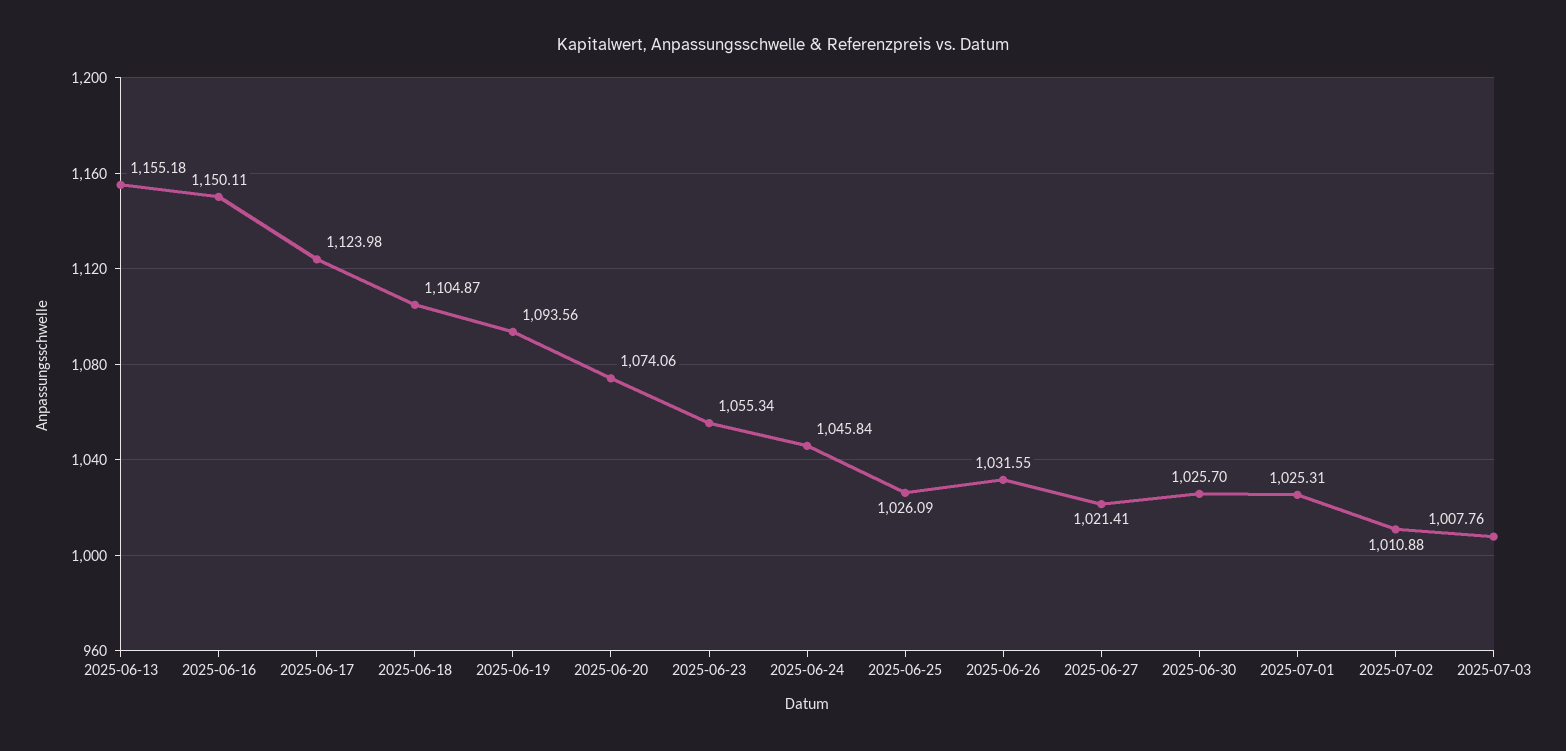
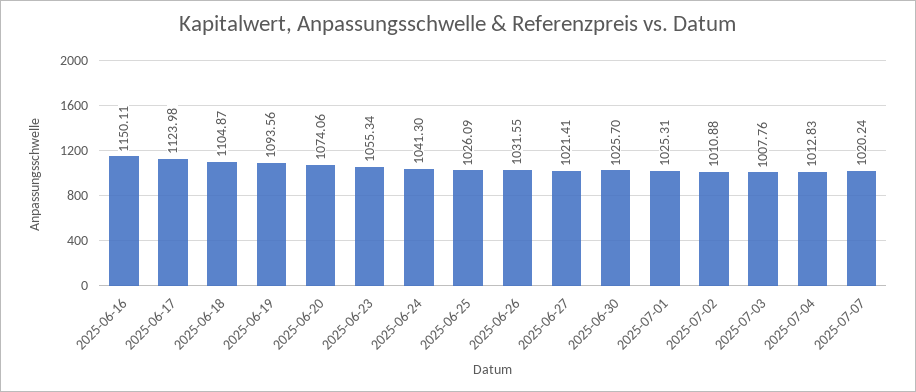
2025-06-13: 1155.18 -> none
2025-06-24: 1045.84 -> 1041.3
2025-07-04: none -> 1012.83
2025-07-07: none -> 1020.24

